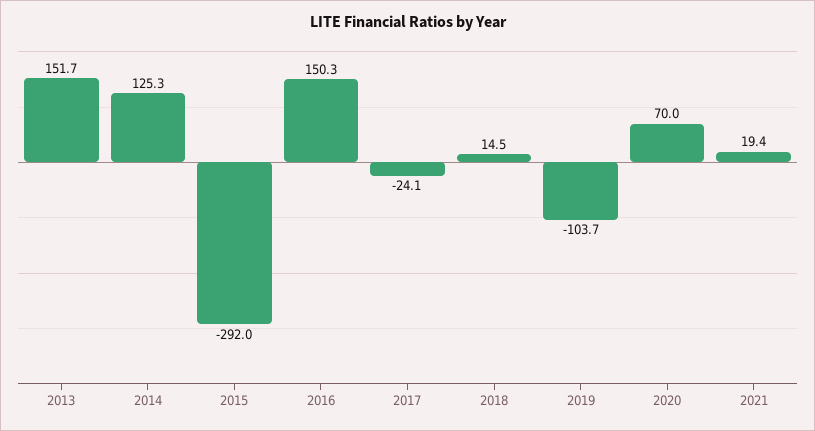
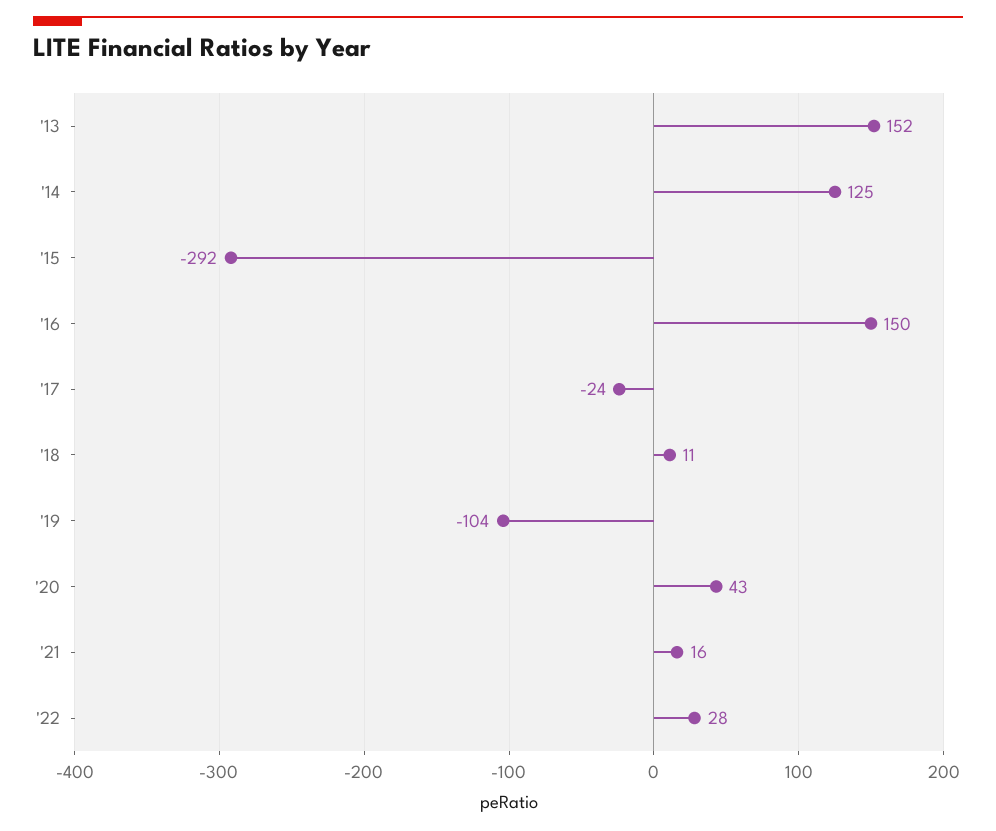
2018: 14.5 -> 11
2020: 70 -> 43
2021: 19.4 -> 16
'22: none -> 28

